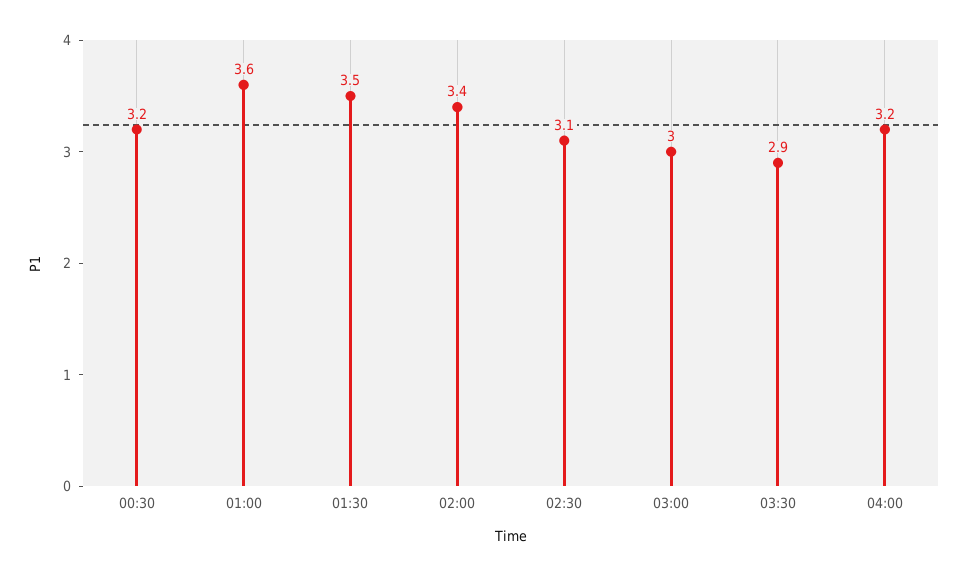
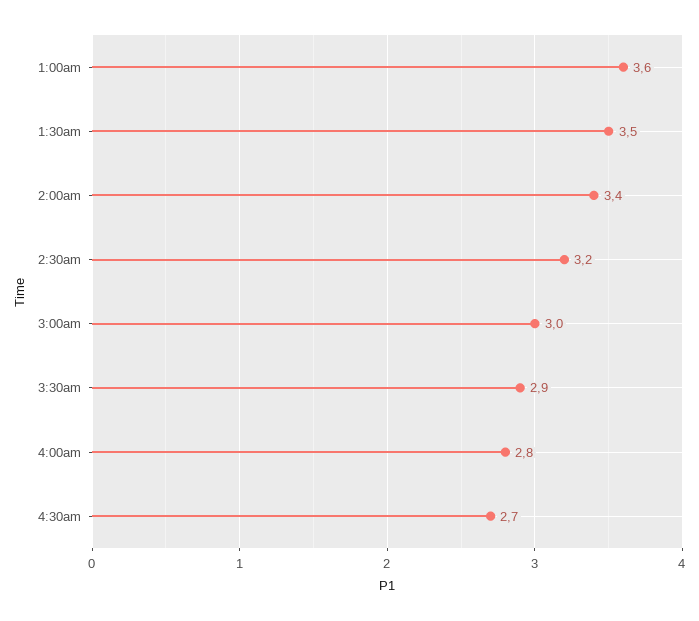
00:30: 3.2 -> none
02:30: 3.1 -> 3.2
04:00: 3.2 -> 2.8
4:30am: none -> 2.7

